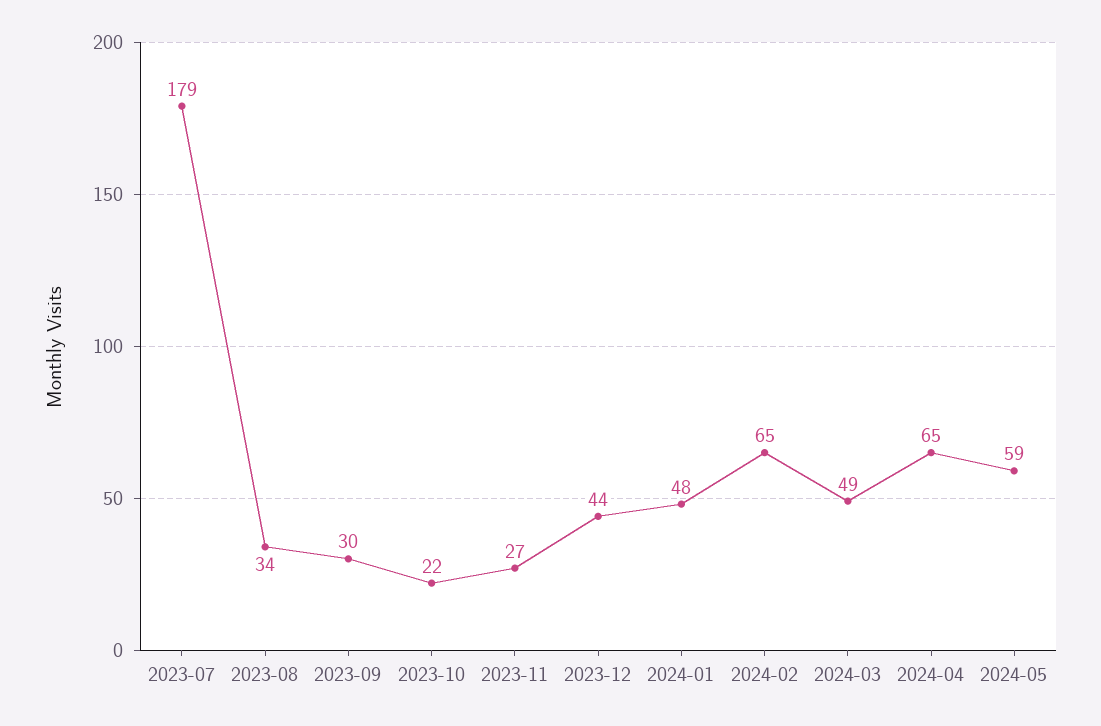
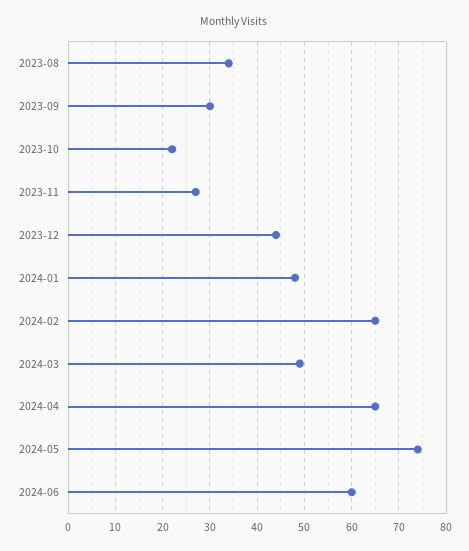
2023-07: 179 -> none
2024-05: 59 -> 75
2024-06: none -> 60

